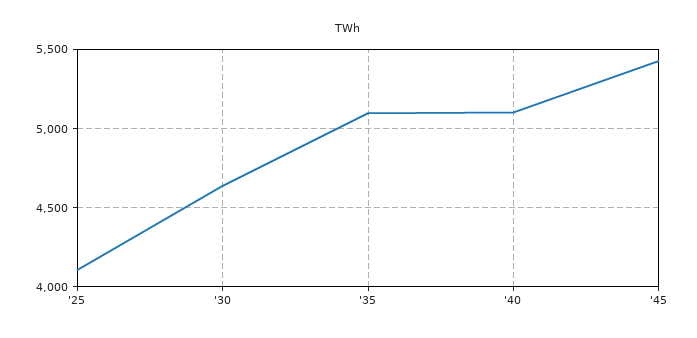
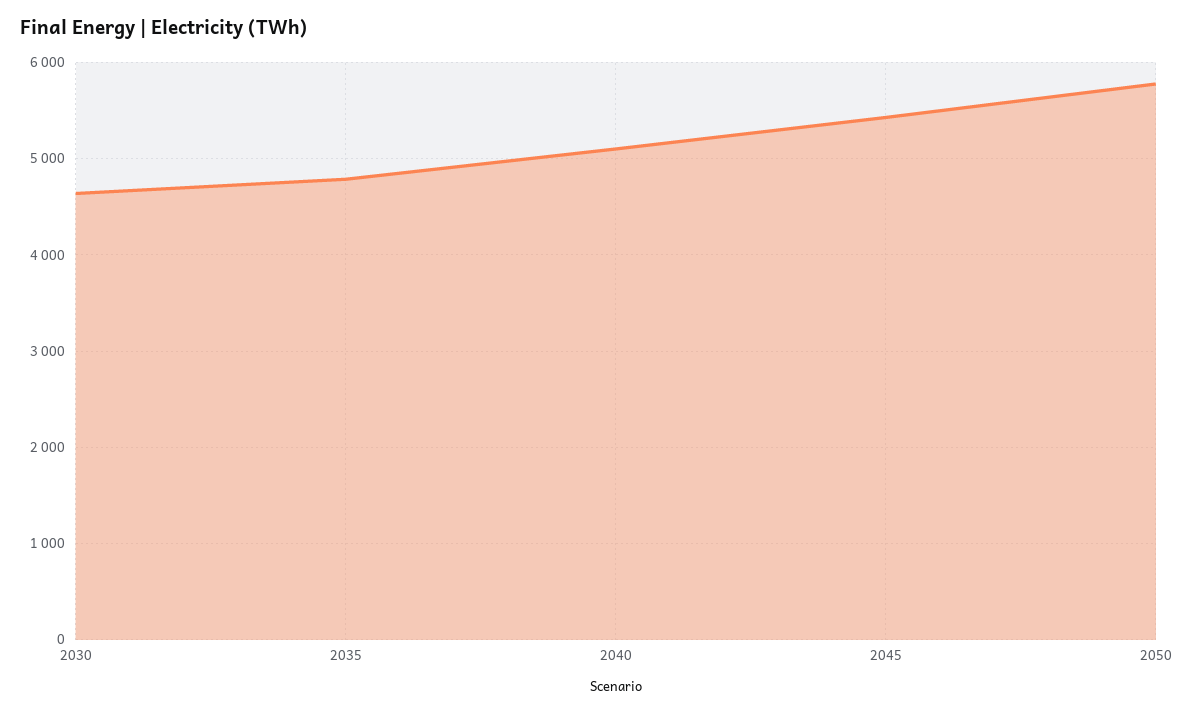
'25: 4100 -> none
'35: 5100 -> 4800
2050: none -> 5800

